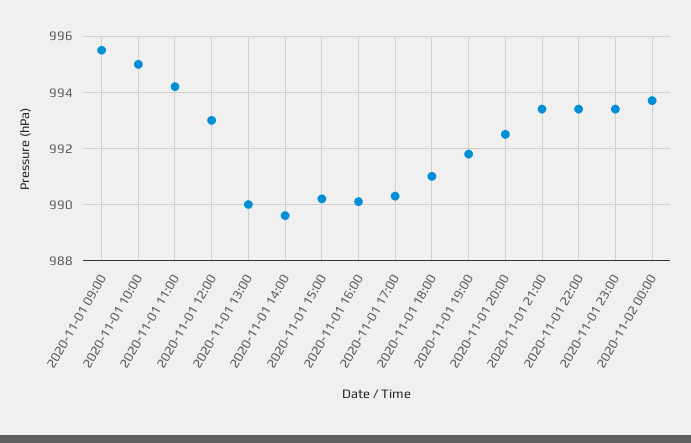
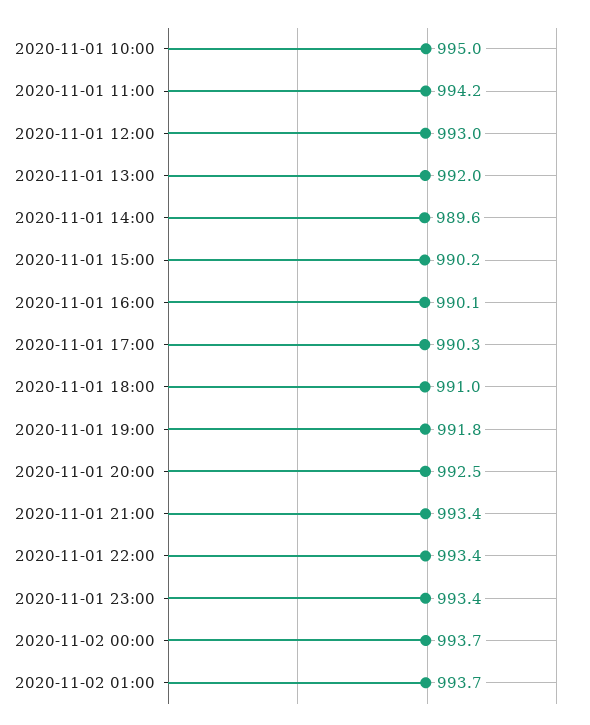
2020-11-01 09:00: 995.5 -> none
2020-11-01 13:00: 990 -> 992
2020-11-02 01:00: none -> 993.7

